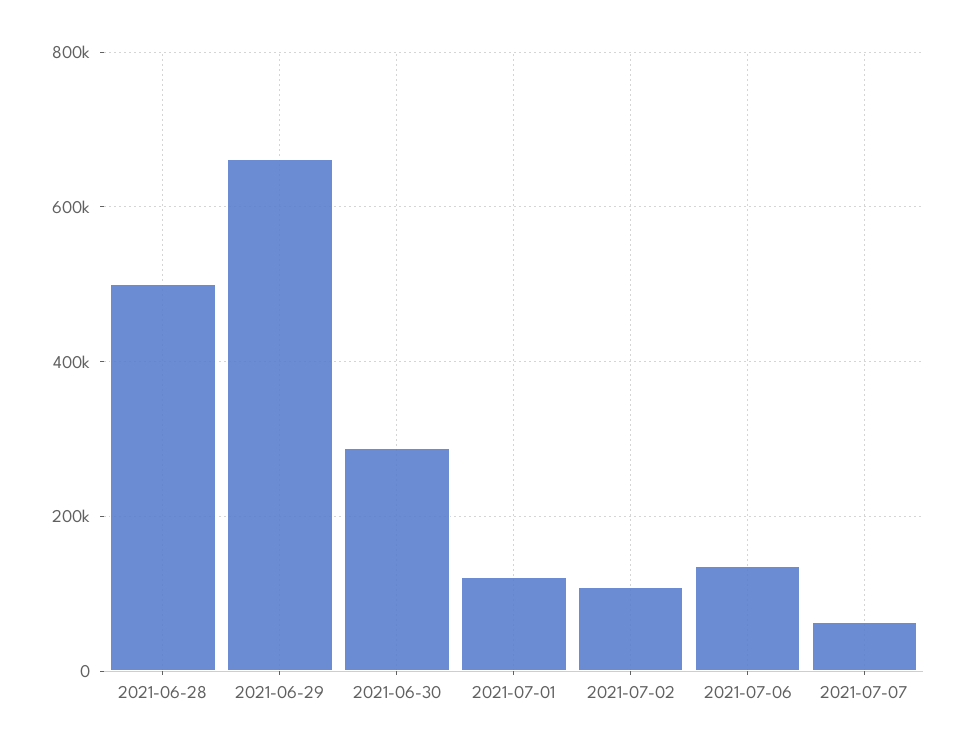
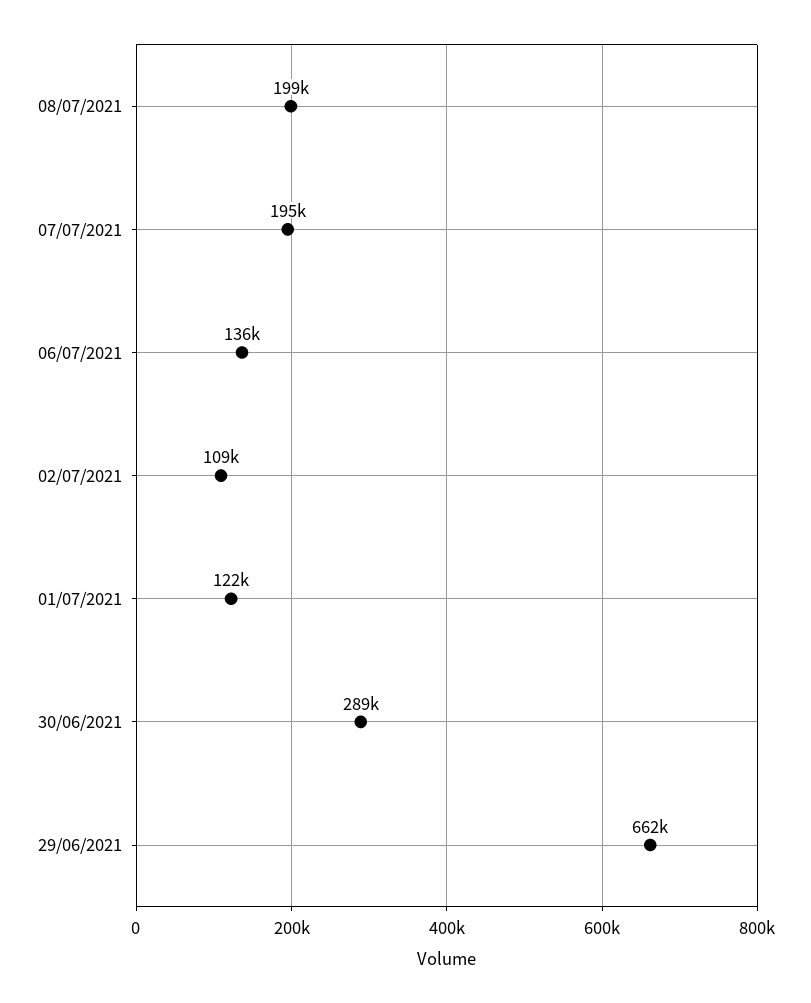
2021-06-28: 500000 -> none
2021-07-07: 60000 -> 195000
08/07/2021: none -> 199000

